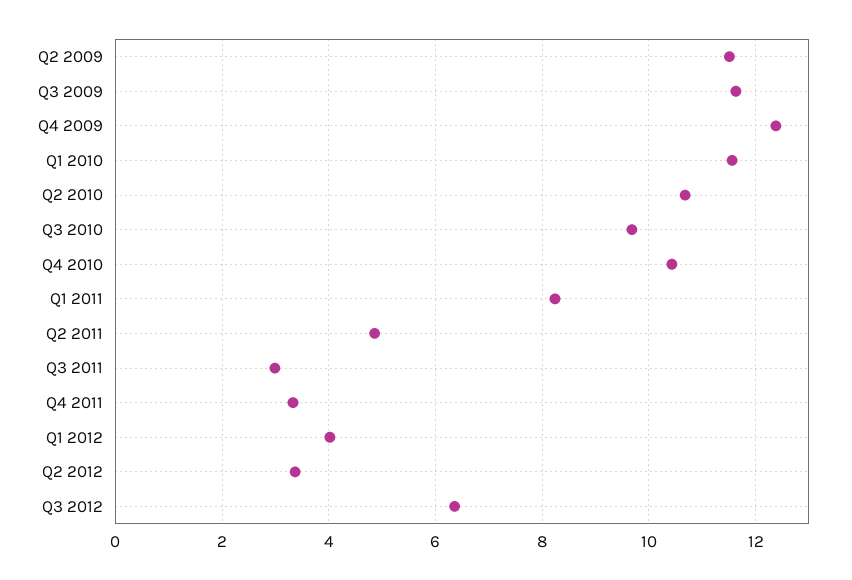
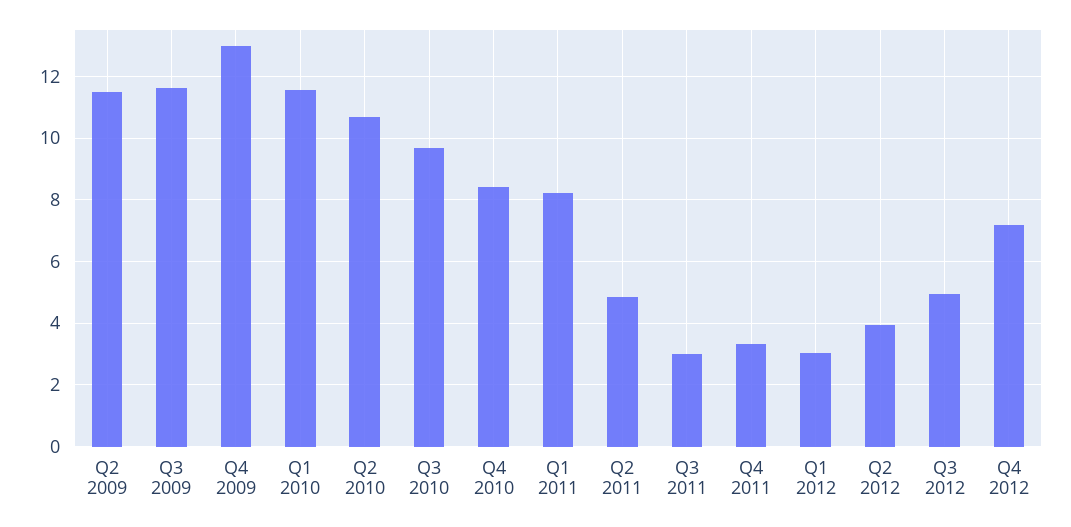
Q4 2009: 12.4 -> 13
Q4 2010: 10.4 -> 8.4
Q1 2012: 4 -> 3
Q2 2012: 3.4 -> 4
Q3 2012: 6.4 -> 5
Q4 2012: none -> 7.2

